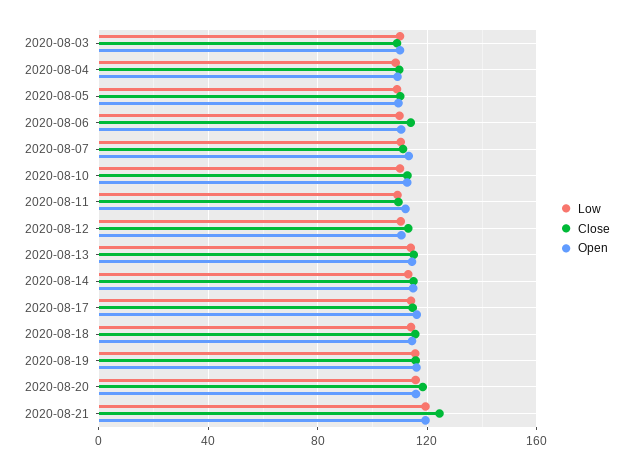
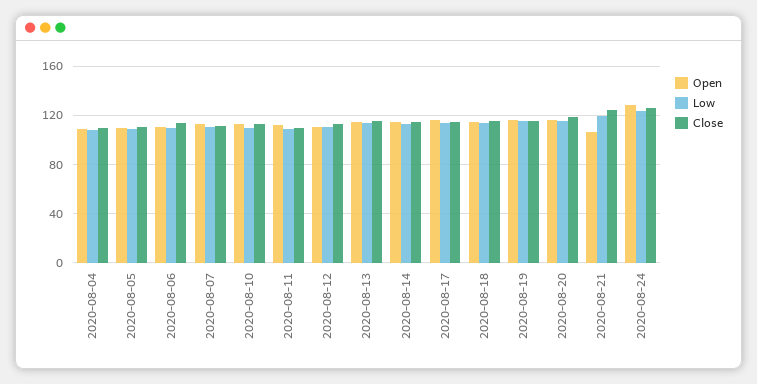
Low, 2020-08-03: 110 -> none
Close, 2020-08-03: 110 -> none
Open, 2020-08-03: 110 -> none
Open, 2020-08-21: 120 -> 105
Open, 2020-08-24: none -> 130
Low, 2020-08-24: none -> 125
Close, 2020-08-24: none -> 125

